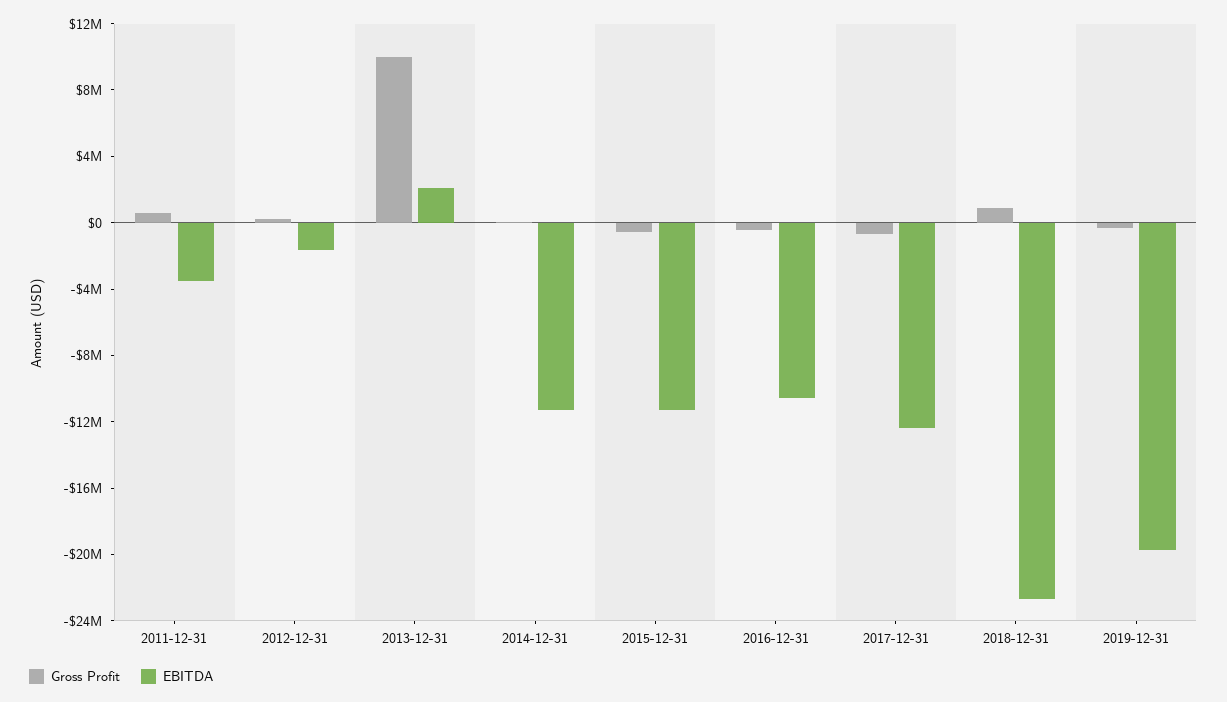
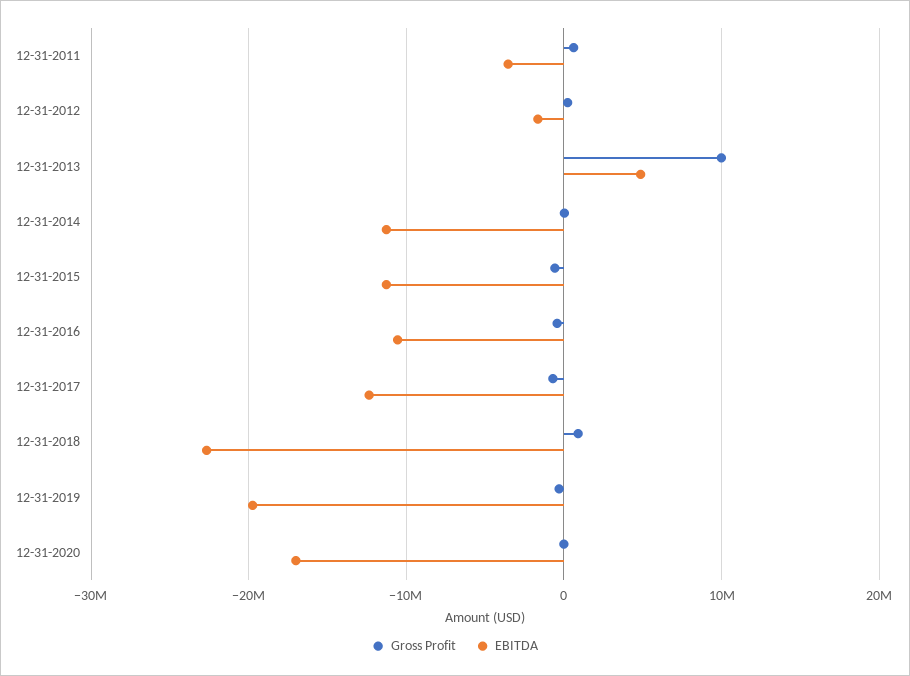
EBITDA, 2013-12-31: 2000000 -> 5000000
Gross Profit, 12-31-2020: none -> 0
EBITDA, 12-31-2020: none -> -17000000

